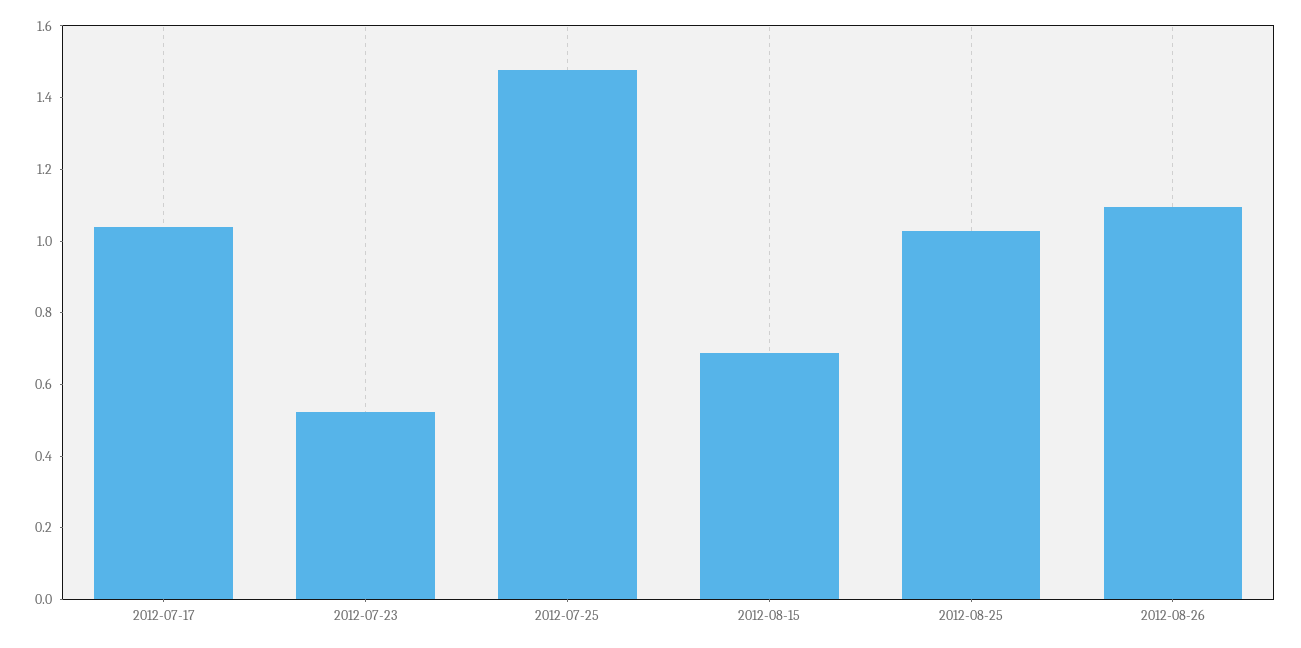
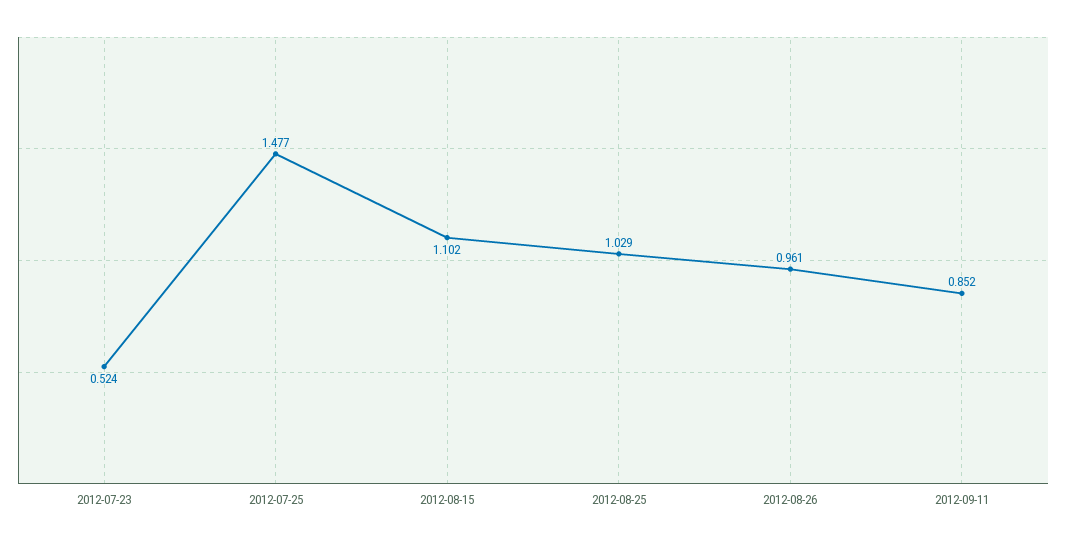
2012-07-17: 1.05 -> none
2012-08-15: 0.7 -> 1.102
2012-08-26: 1.1 -> 0.961
2012-09-11: none -> 0.852

